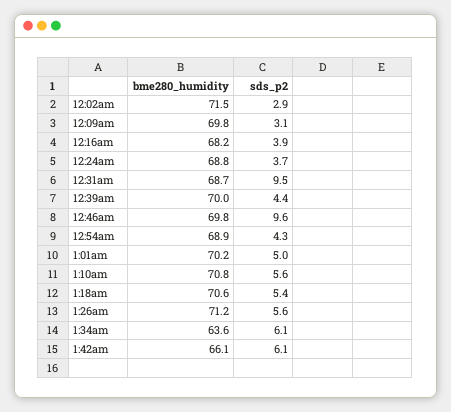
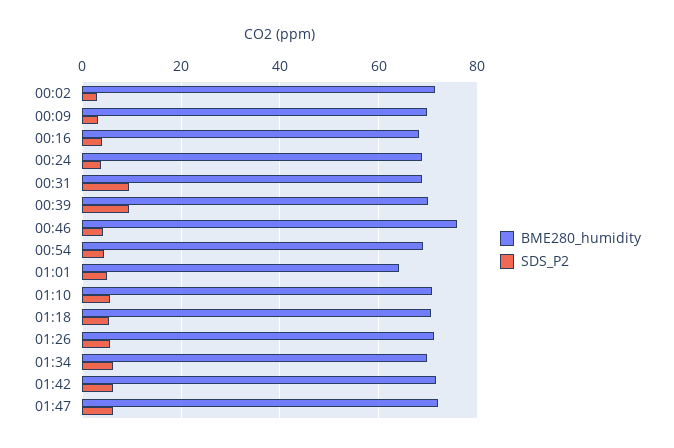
sds_p2, 12:39am: 4.4 -> 10
bme280_humidity, 12:46am: 69.8 -> 76
sds_p2, 12:46am: 9.6 -> 4
bme280_humidity, 1:01am: 70.2 -> 64
bme280_humidity, 1:34am: 63.6 -> 70
bme280_humidity, 1:42am: 66.1 -> 72
bme280_humidity, 01:47: none -> 72
sds_p2, 01:47: none -> 6

